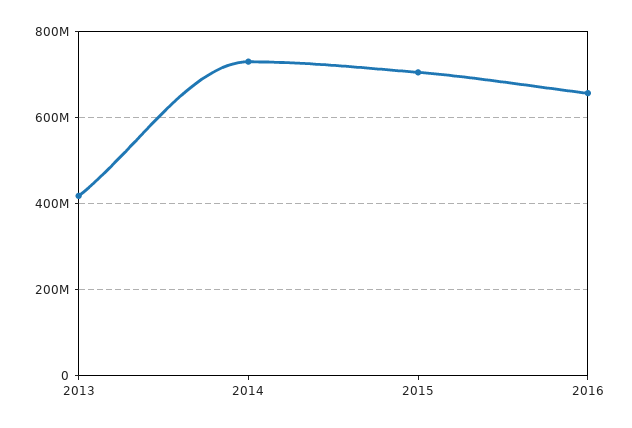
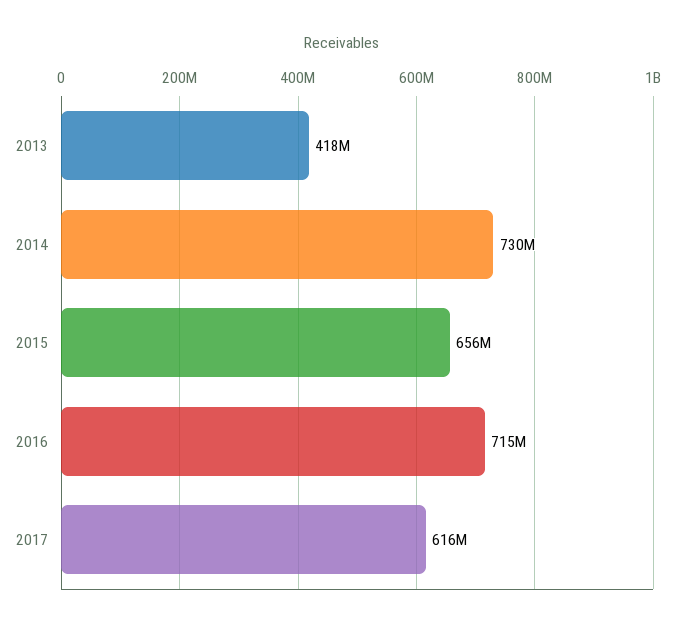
2015: 700000000 -> 656000000
2016: 660000000 -> 715000000
2017: none -> 616000000

